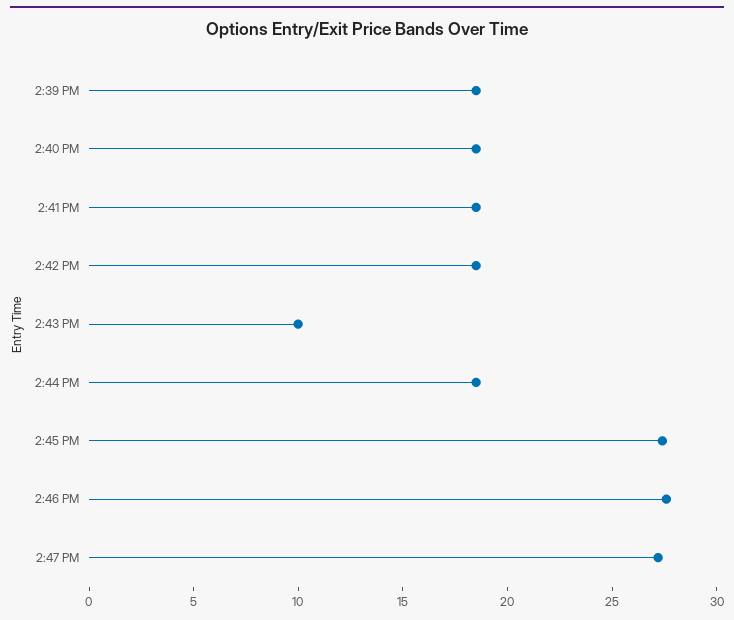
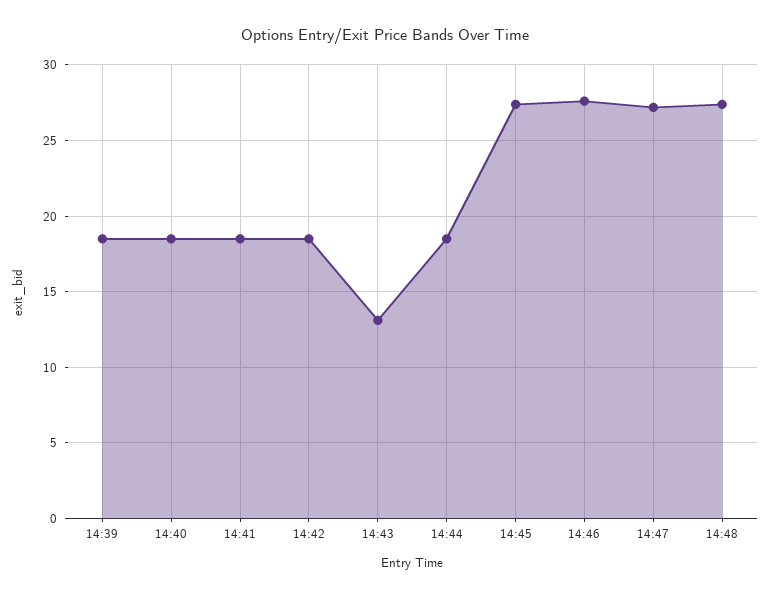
2:43 PM: 10 -> 13
14:48: none -> 27.5

